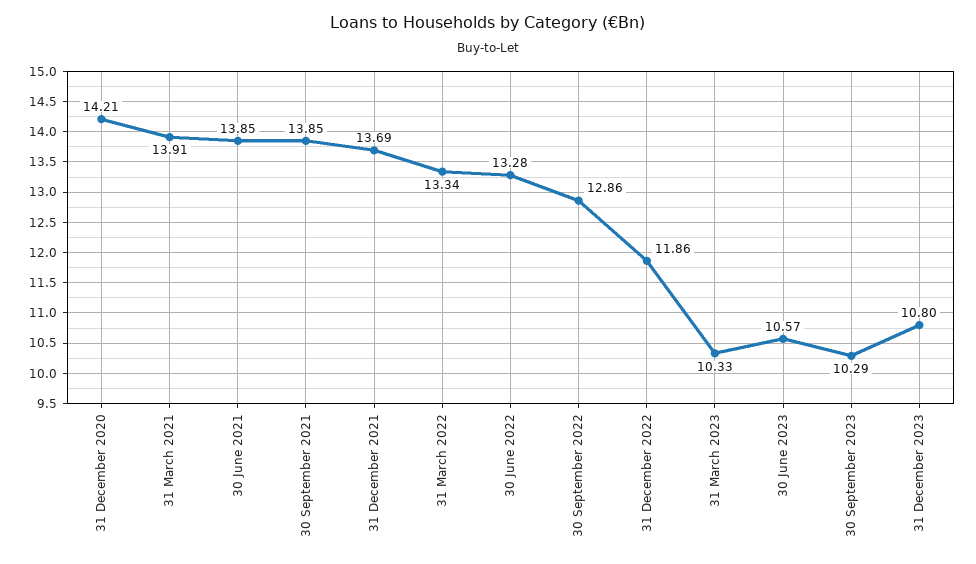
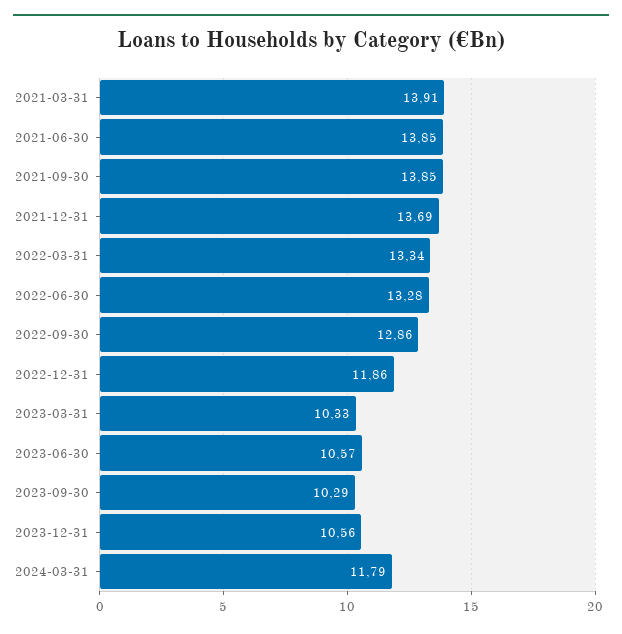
31 December 2020: 14.21 -> none
31 December 2023: 10.8 -> 10.56
2024-03-31: none -> 11.79

